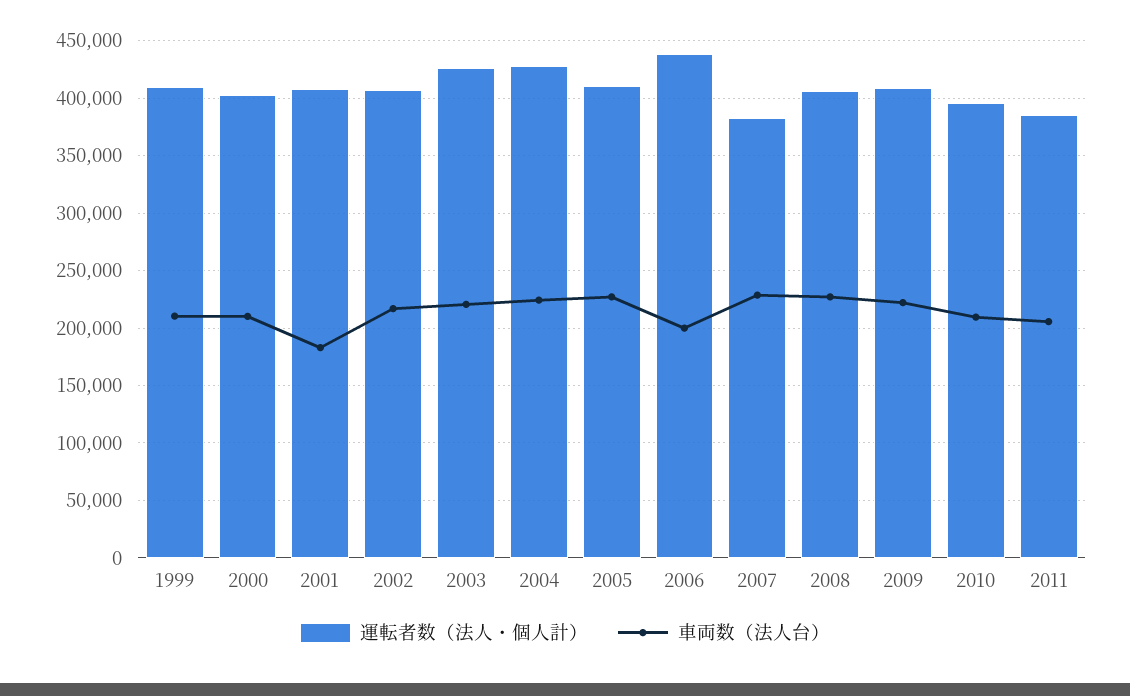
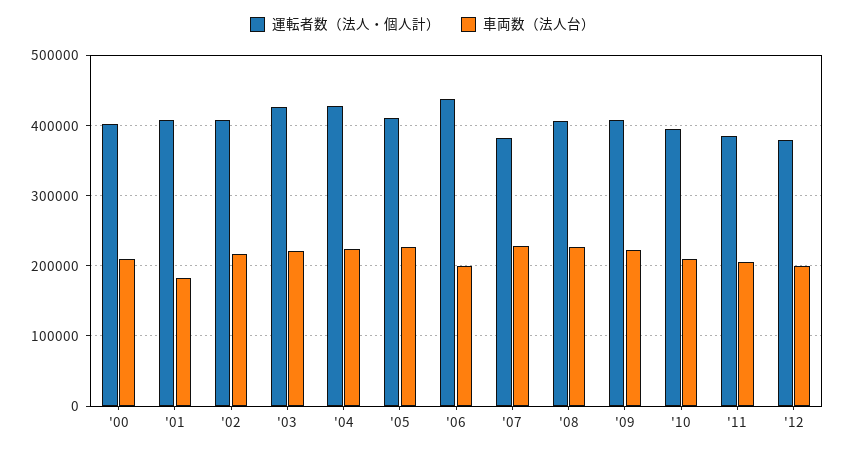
運転者数（法人・個人計）, 1999: 410000 -> none
車両数（法人台）, 1999: 210000 -> none
運転者数（法人・個人計）, '12: none -> 380000
車両数（法人台）, '12: none -> 200000

